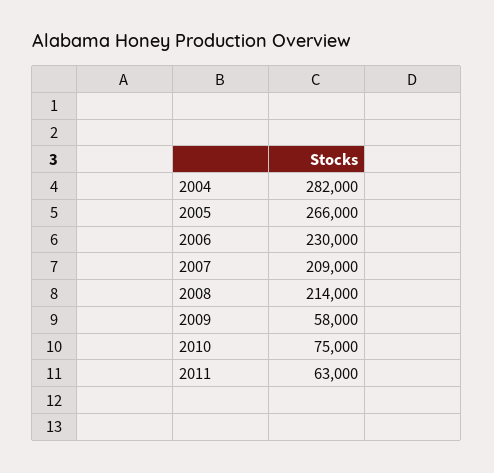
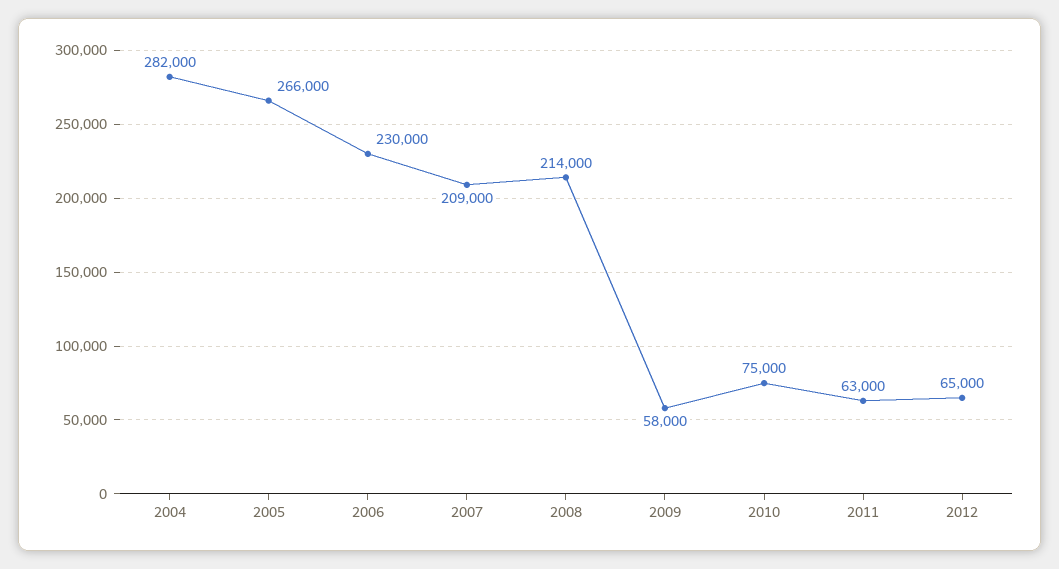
2012: none -> 65000

